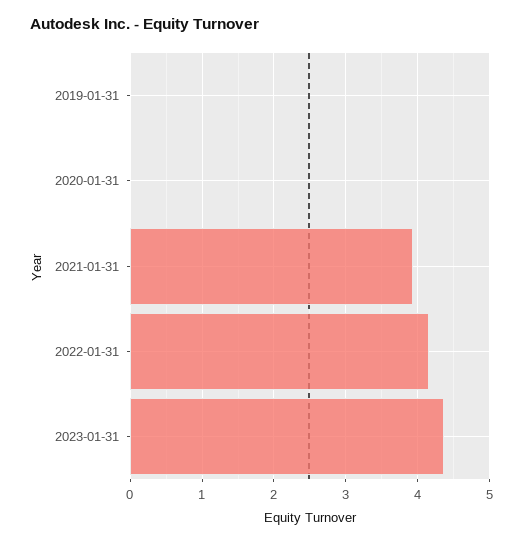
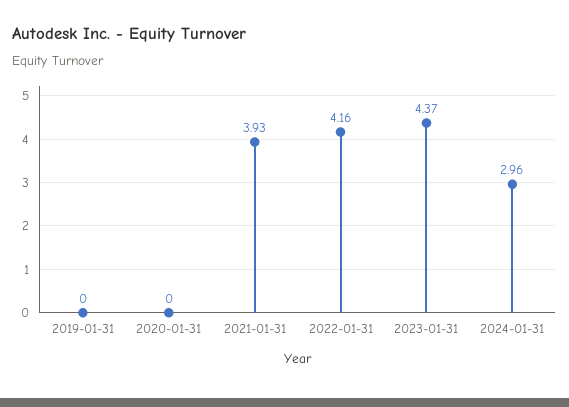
2024-01-31: none -> 2.96

